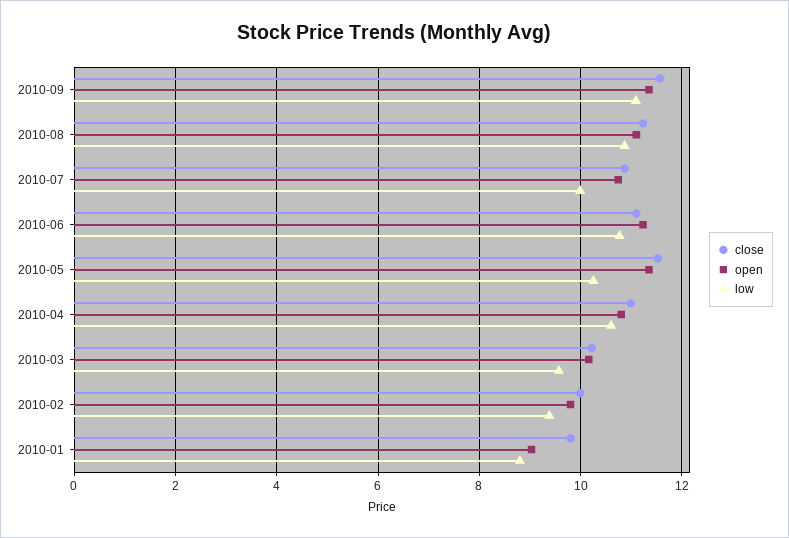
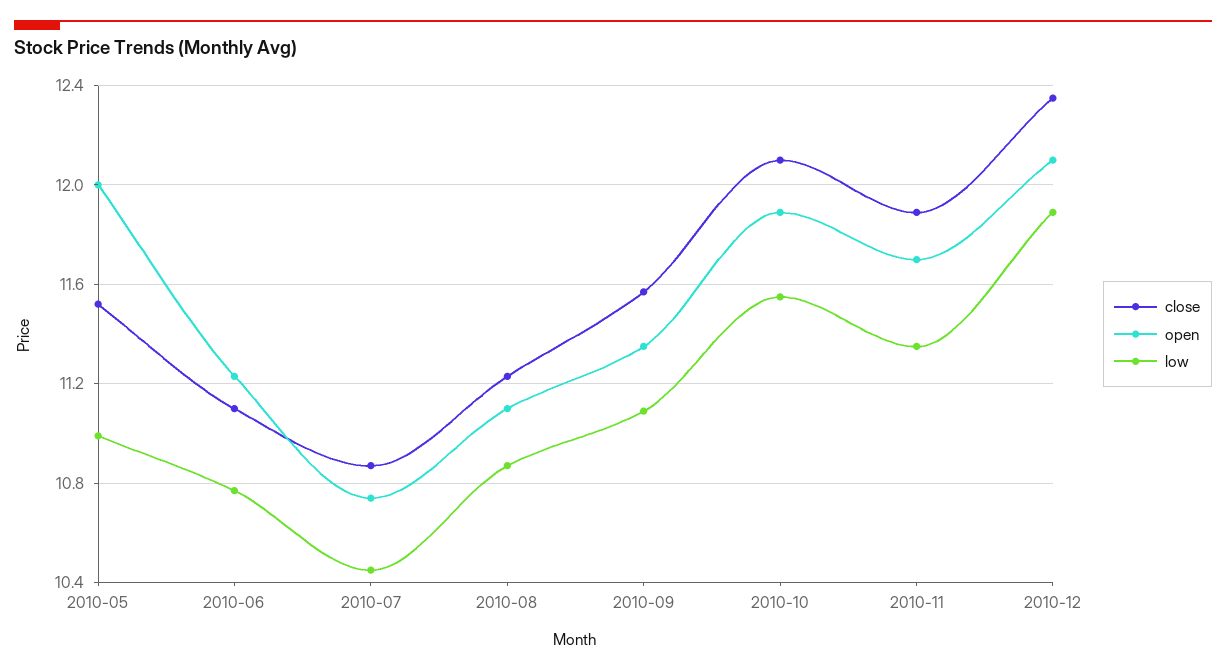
low, 2010-07: 10 -> 10.45
open, 2010-05: 11.4 -> 12
low, 2010-05: 10.2 -> 11
close, 2010-04: 11 -> none
open, 2010-04: 10.8 -> none
low, 2010-04: 10.6 -> none
close, 2010-03: 10.2 -> none
open, 2010-03: 10.2 -> none
low, 2010-03: 9.6 -> none
close, 2010-02: 10 -> none
open, 2010-02: 9.8 -> none
low, 2010-02: 9.4 -> none
close, 2010-01: 9.8 -> none
open, 2010-01: 9 -> none
low, 2010-01: 8.8 -> none
close, 2010-10: none -> 12.1
open, 2010-10: none -> 11.9
low, 2010-10: none -> 11.55
close, 2010-11: none -> 11.9
open, 2010-11: none -> 11.7
low, 2010-11: none -> 11.35
close, 2010-12: none -> 12.35
open, 2010-12: none -> 12.1
low, 2010-12: none -> 11.9

